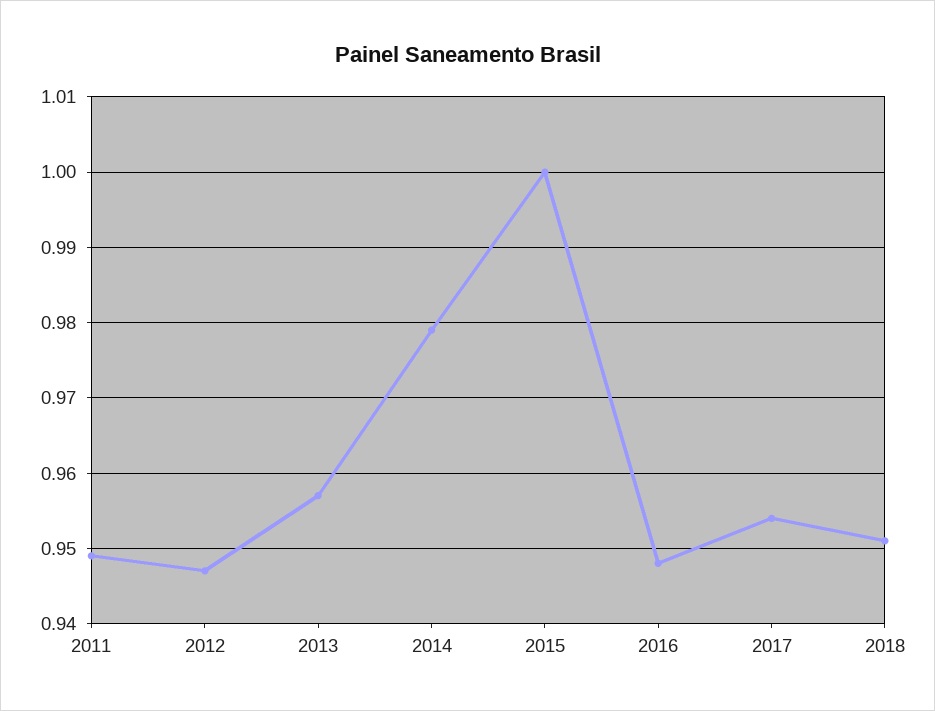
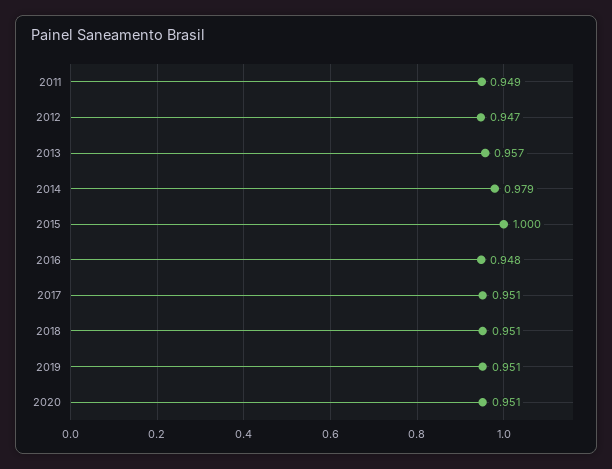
2017: 0.954 -> 0.951
2019: none -> 0.951
2020: none -> 0.951

